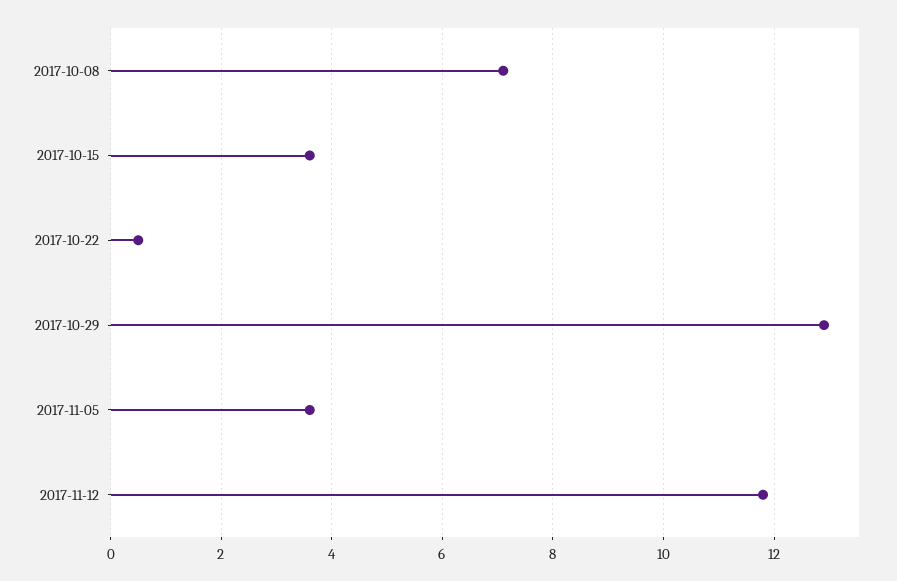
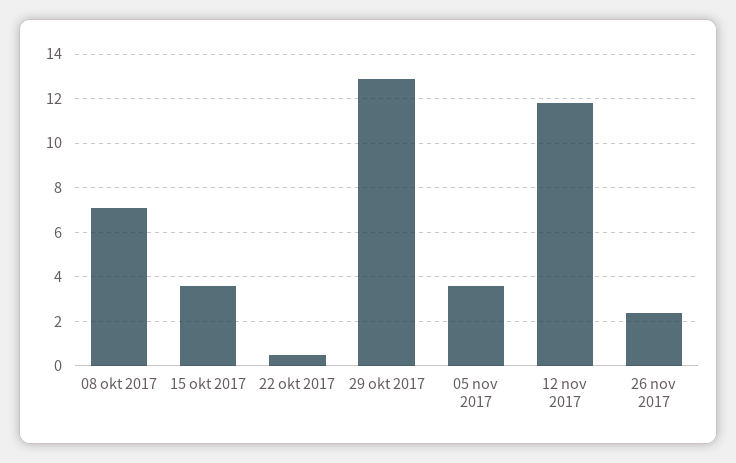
26 nov 2017: none -> 2.5

